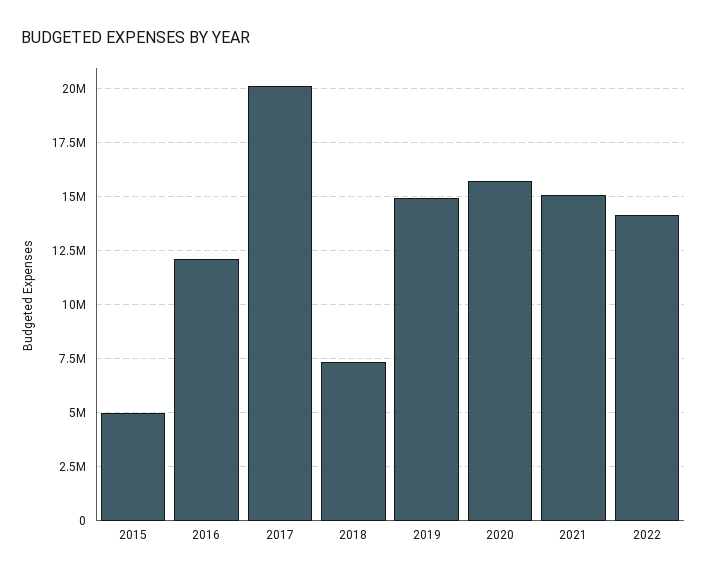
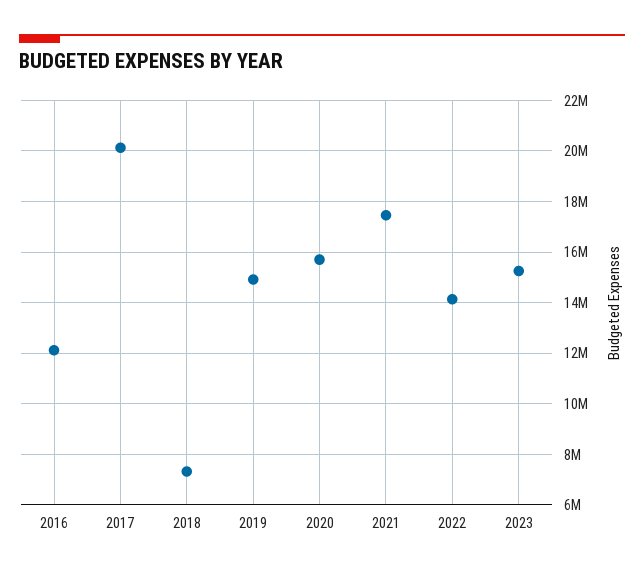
2015: 5000000 -> none
2021: 15000000 -> 17500000
2023: none -> 15250000

